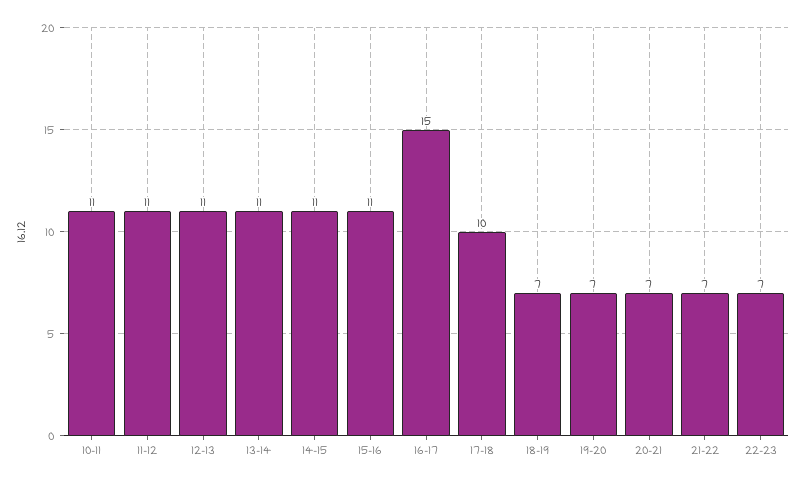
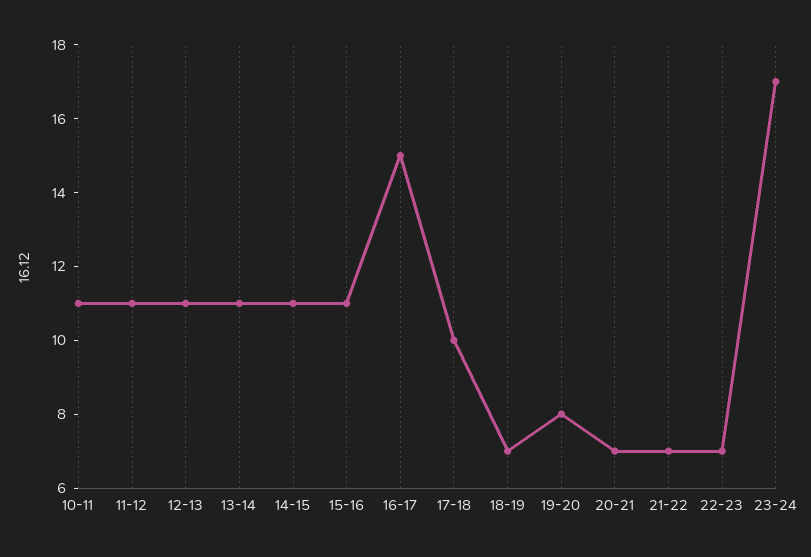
19-20: 7 -> 8
23-24: none -> 17

